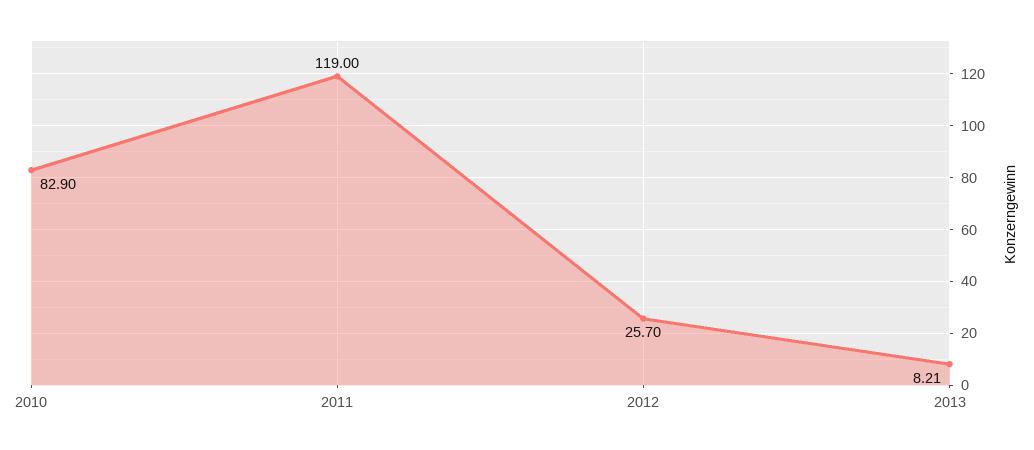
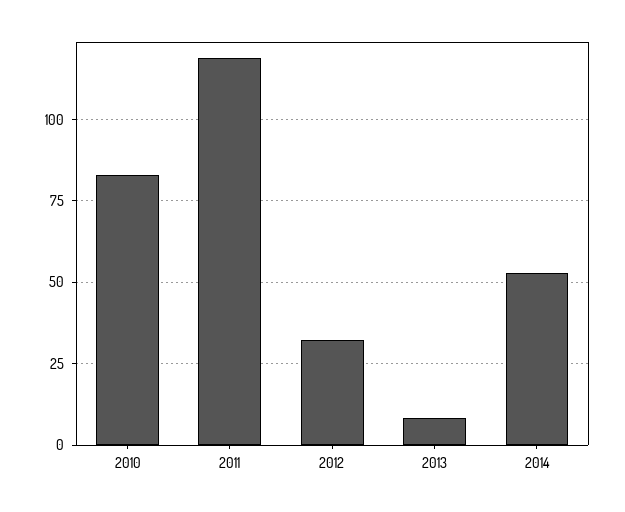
2012: 25.7 -> 32.5
2014: none -> 52.5

